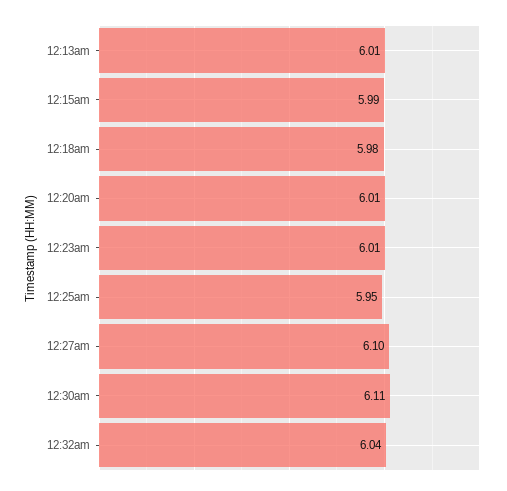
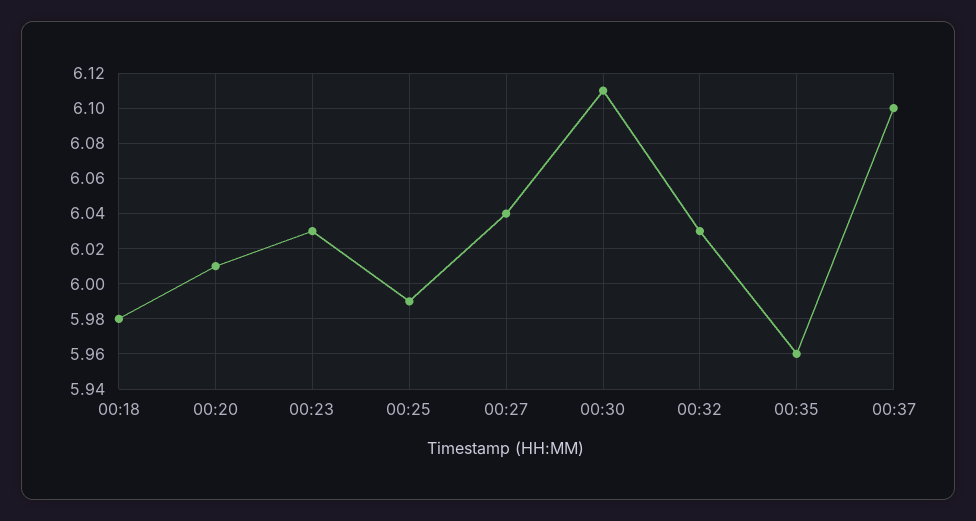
12:13am: 6.01 -> none
12:15am: 5.99 -> none
12:23am: 6.01 -> 6.03
12:25am: 5.95 -> 5.99
12:27am: 6.1 -> 6.04
12:32am: 6.04 -> 6.03
00:35: none -> 5.96
00:37: none -> 6.1

